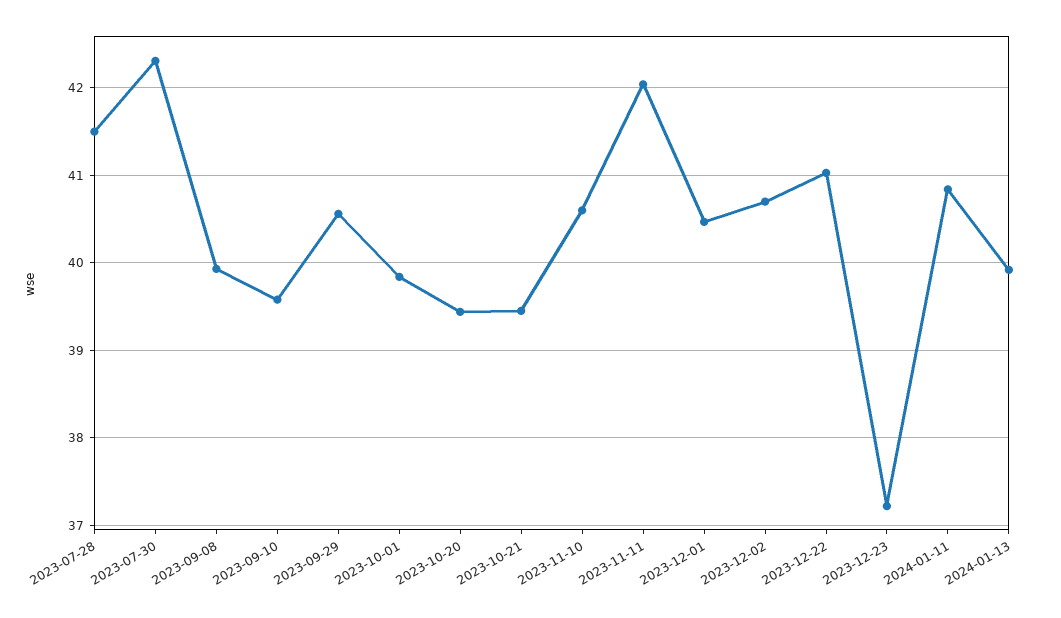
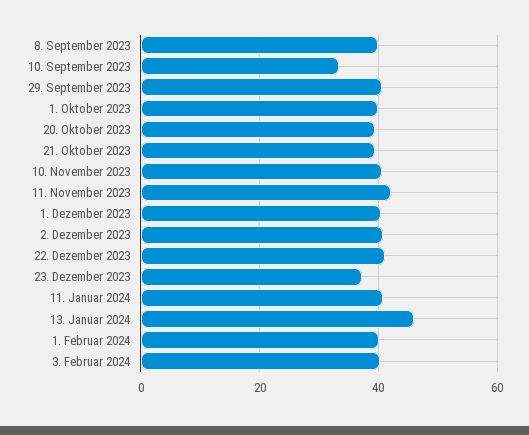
2023-07-28: 41.5 -> none
2023-07-30: 42.3 -> none
2023-09-10: 39.6 -> 34
2024-01-13: 39.9 -> 46
1. Februar 2024: none -> 40
3. Februar 2024: none -> 40

